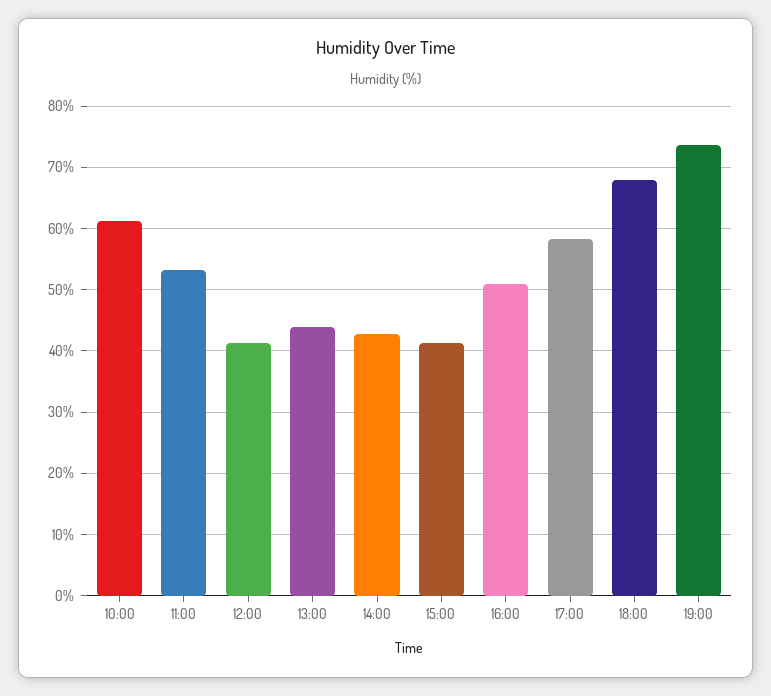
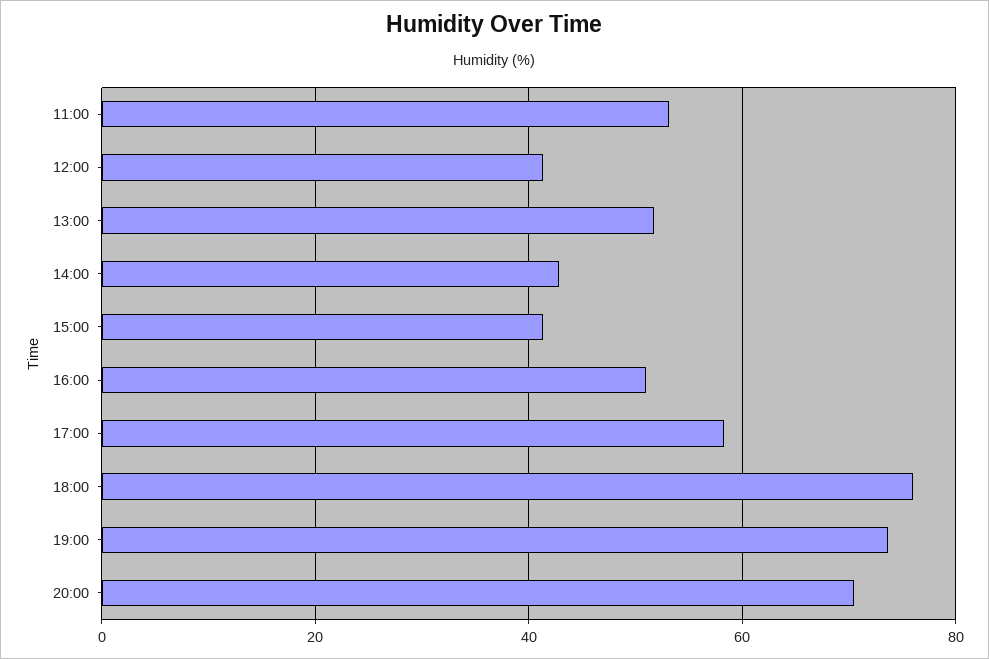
10:00: 61 -> none
13:00: 44 -> 52
18:00: 68 -> 76
20:00: none -> 70

